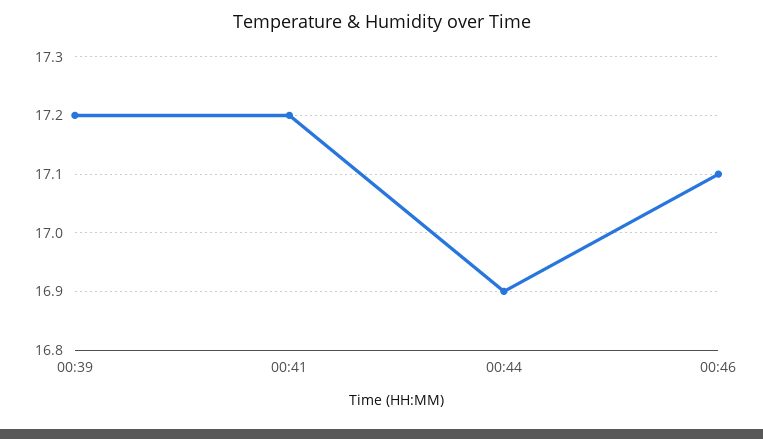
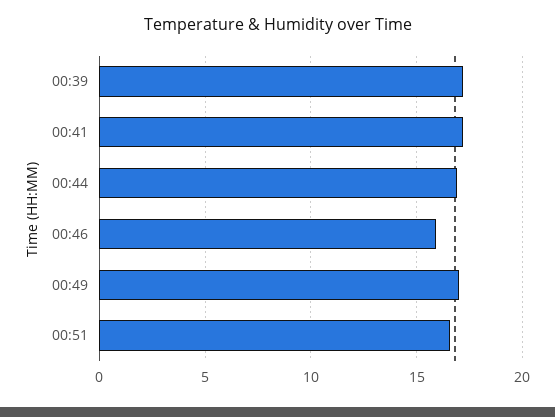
00:46: 17.1 -> 16
00:49: none -> 17
00:51: none -> 16.5

